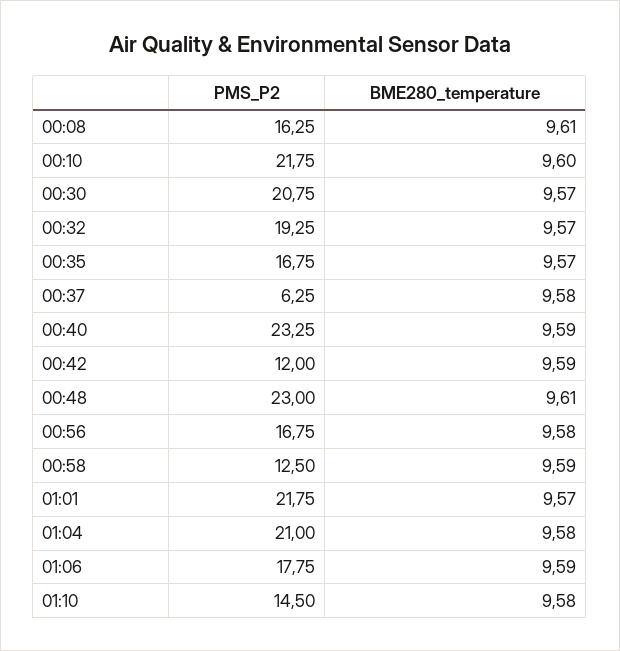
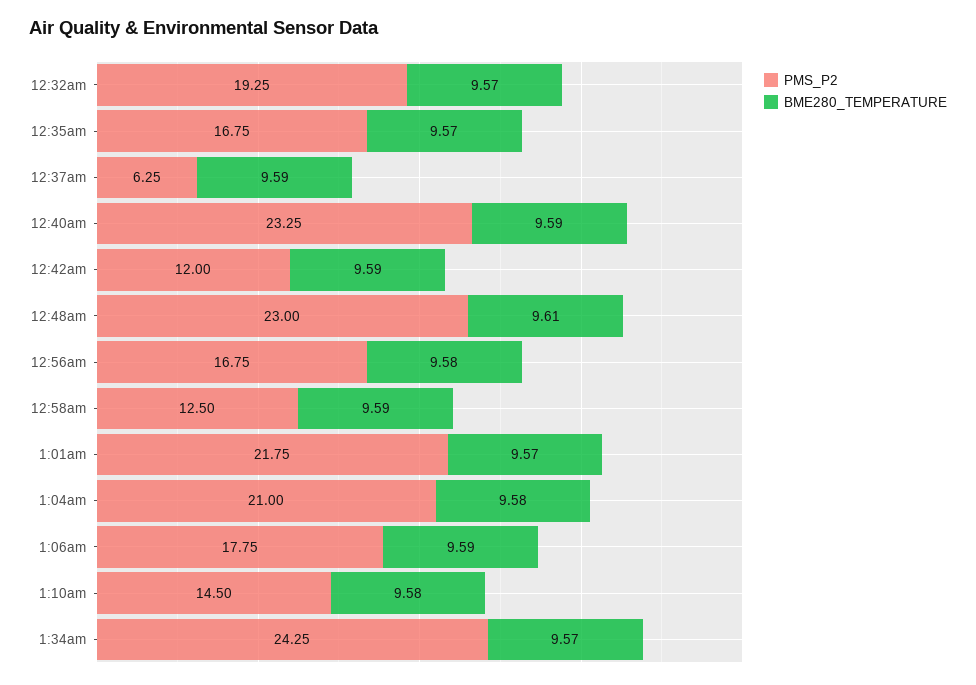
PMS_P2, 00:08: 16.25 -> none
BME280_temperature, 00:08: 9.61 -> none
PMS_P2, 00:10: 21.75 -> none
BME280_temperature, 00:10: 9.6 -> none
PMS_P2, 00:30: 20.75 -> none
BME280_temperature, 00:30: 9.57 -> none
BME280_temperature, 00:37: 9.58 -> 9.59
PMS_P2, 1:34am: none -> 24.25
BME280_temperature, 1:34am: none -> 9.57

